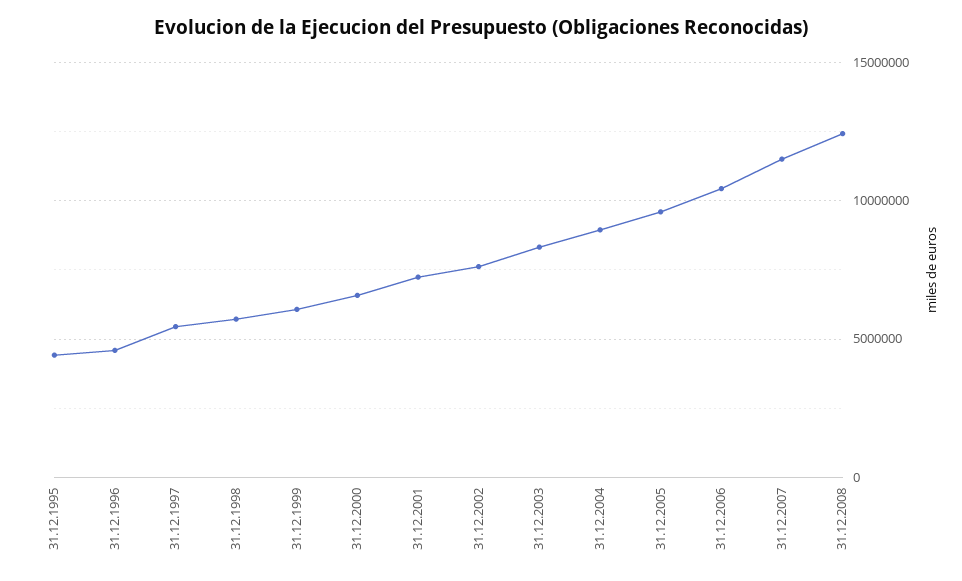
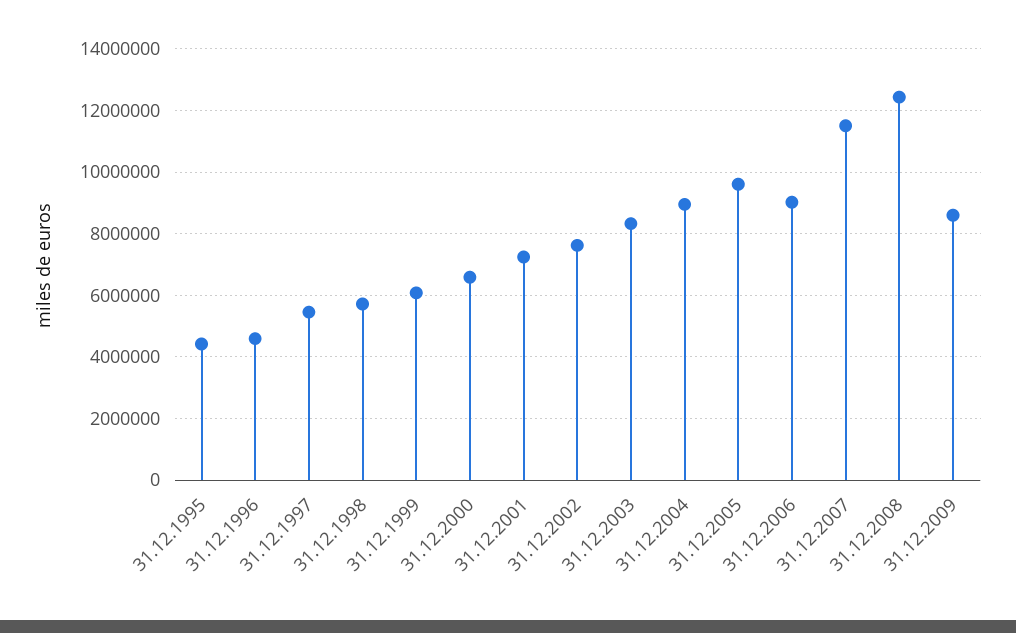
31.12.2006: 10500000 -> 9000000
31.12.2009: none -> 8600000

